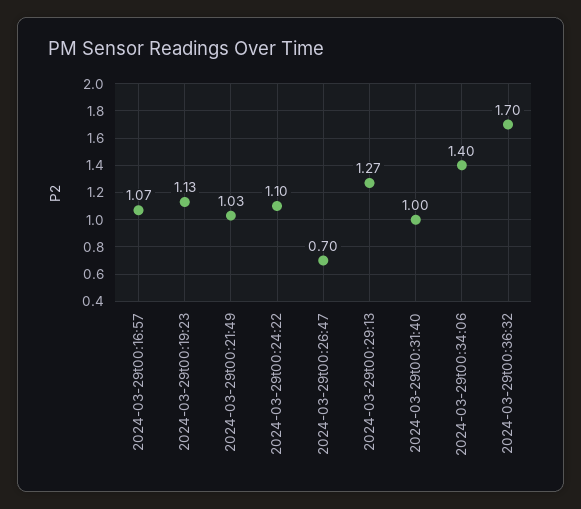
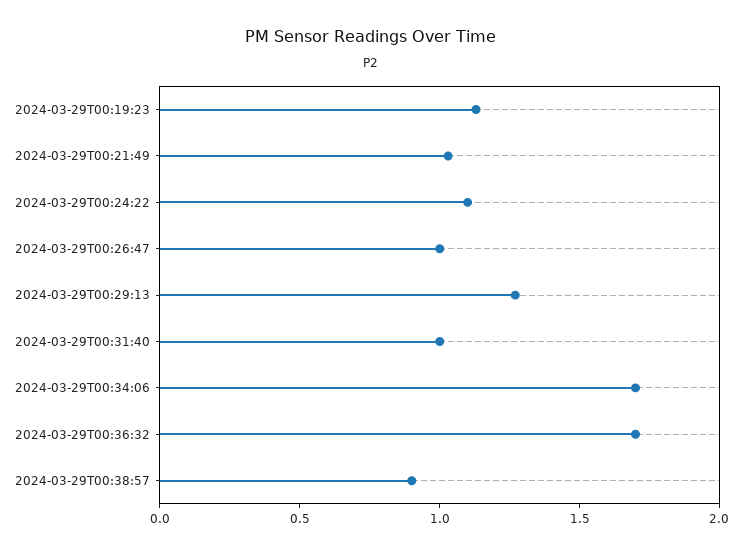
2024-03-29t00:16:57: 1.07 -> none
2024-03-29t00:26:47: 0.7 -> 1
2024-03-29t00:34:06: 1.4 -> 1.7
2024-03-29T00:38:57: none -> 0.9

